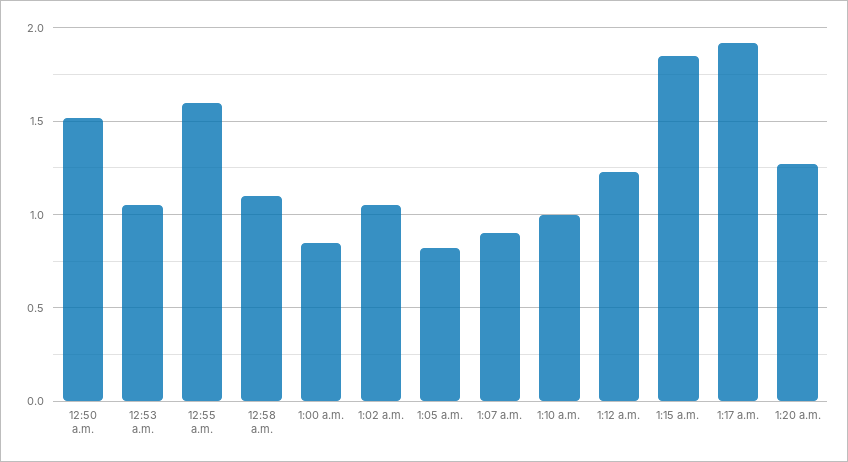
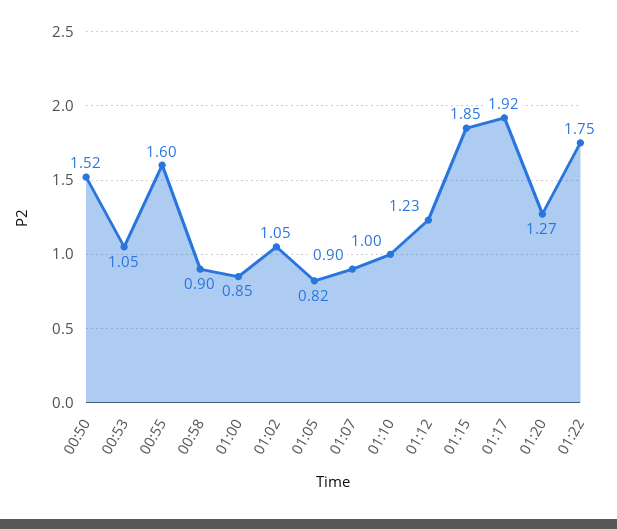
12:58 a.m.: 1.1 -> 0.9
01:22: none -> 1.75

